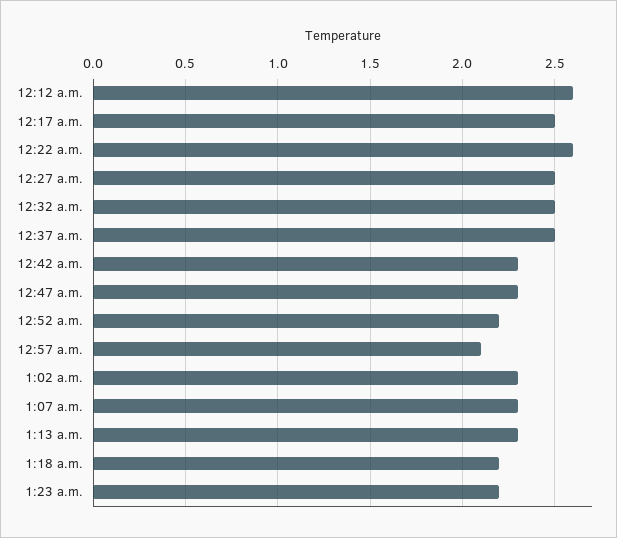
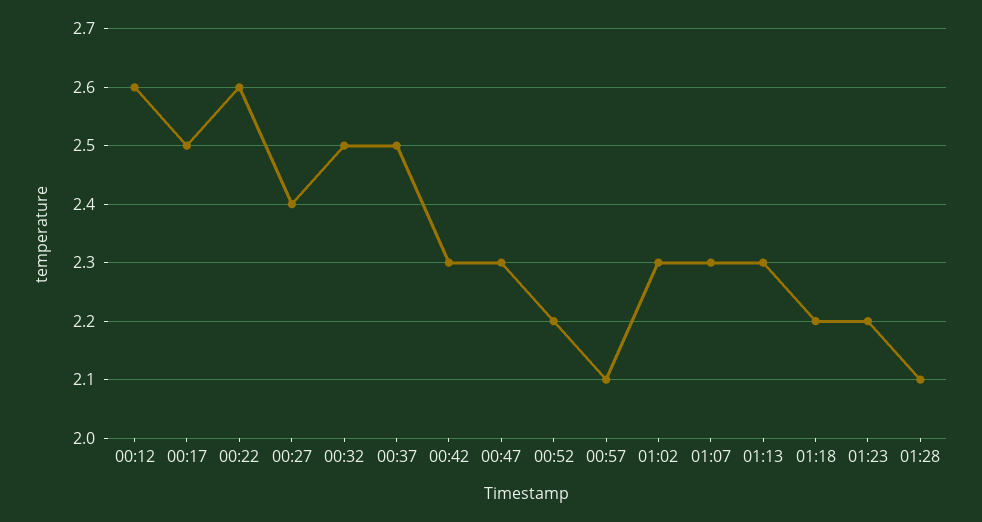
12:27 a.m.: 2.5 -> 2.4
01:28: none -> 2.1

